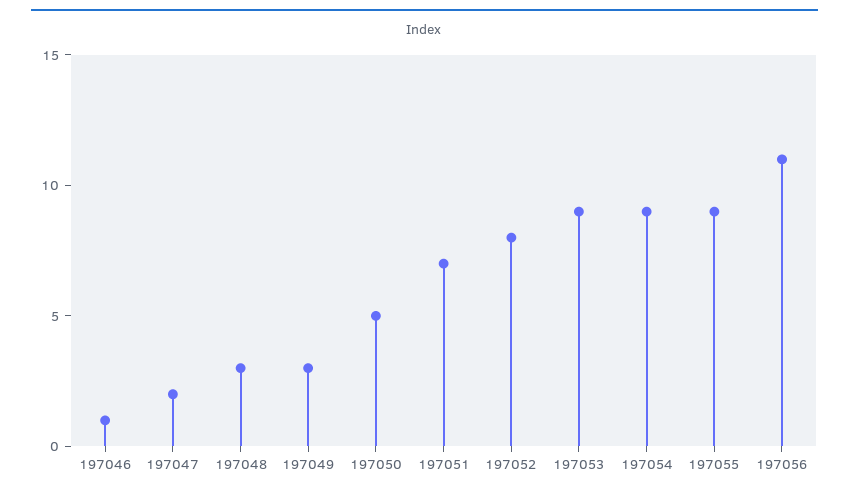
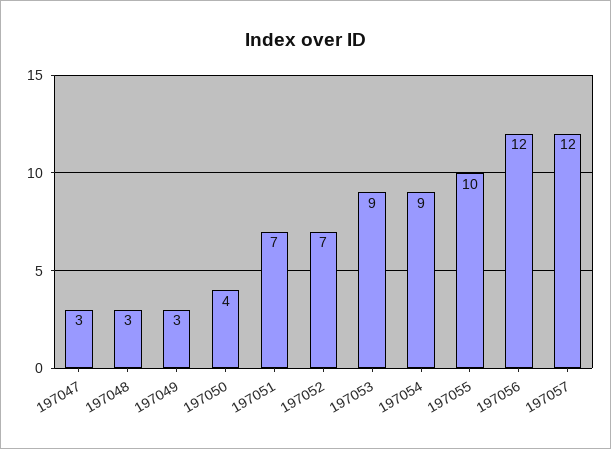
197046: 1 -> none
197047: 2 -> 3
197050: 5 -> 4
197052: 8 -> 7
197055: 9 -> 10
197056: 11 -> 12
197057: none -> 12

